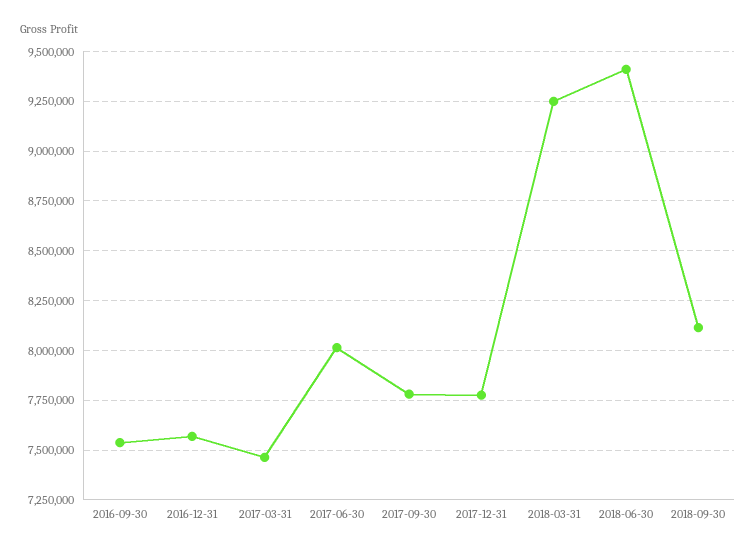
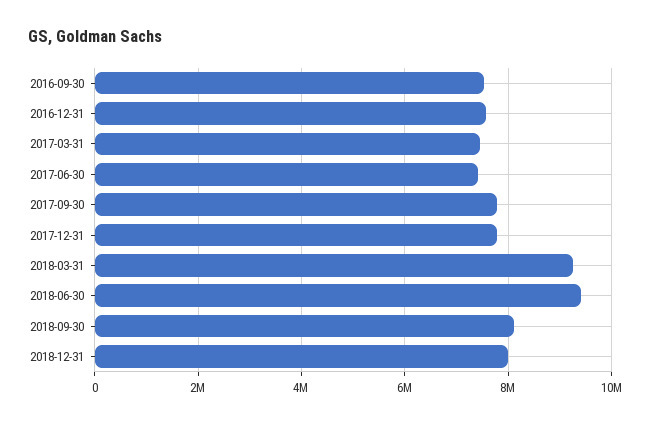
2017-06-30: 8000000 -> 7400000
2018-12-31: none -> 8000000

